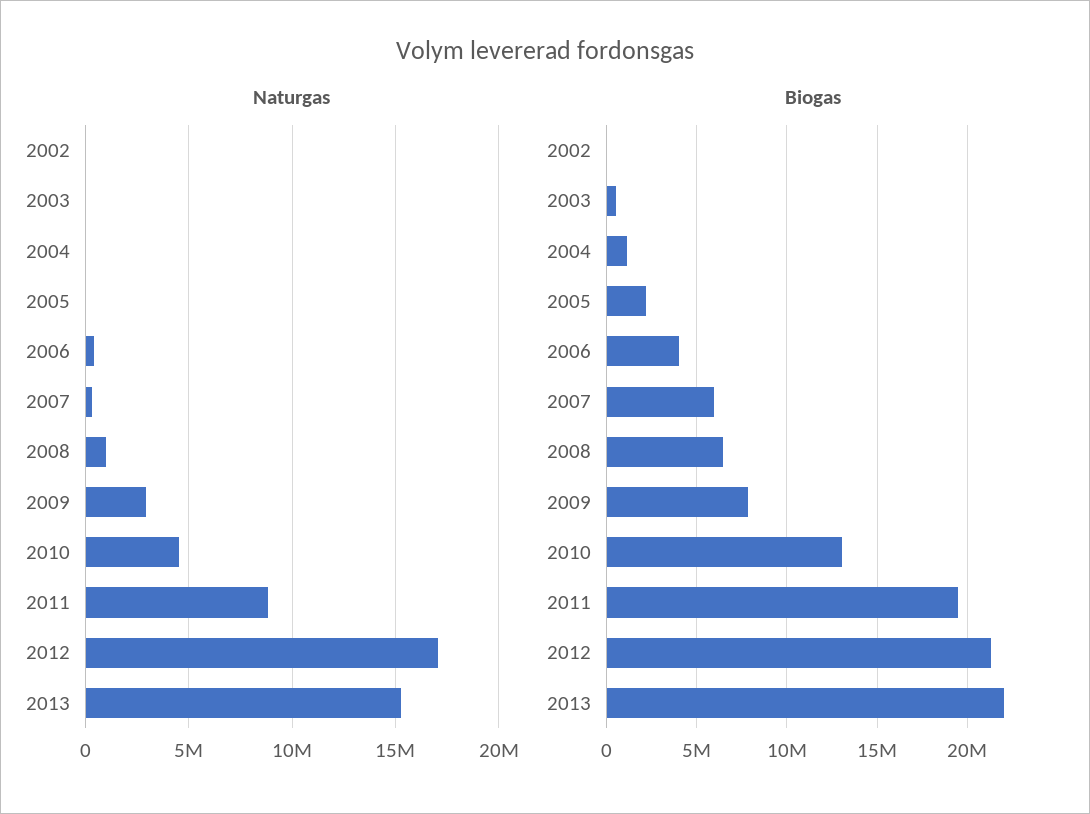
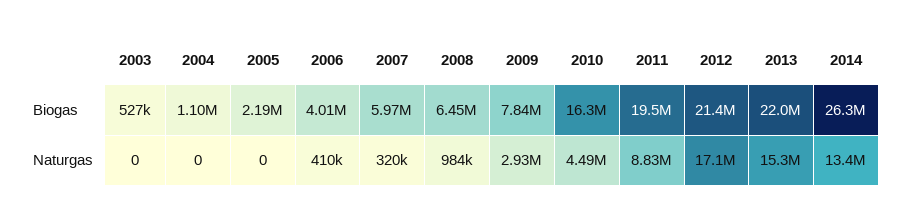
Naturgas, 2002: 0 -> none
Biogas, 2002: 0 -> none
Biogas, 2010: 13000000 -> 16300000
Biogas, 2014: none -> 26300000
Naturgas, 2014: none -> 13400000

